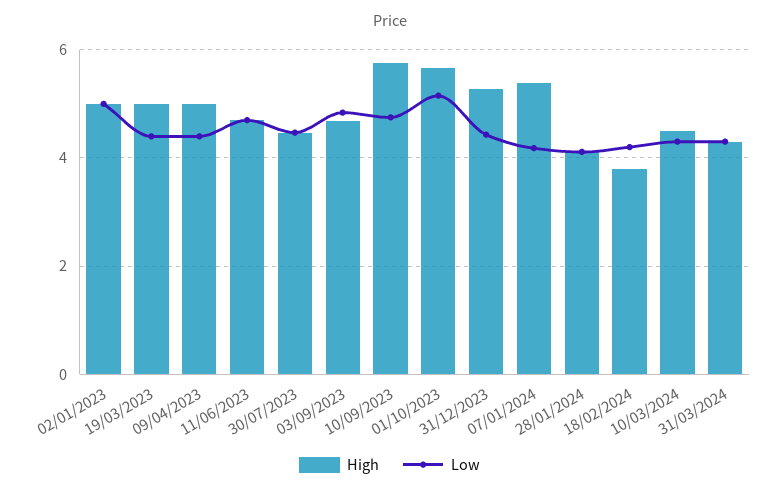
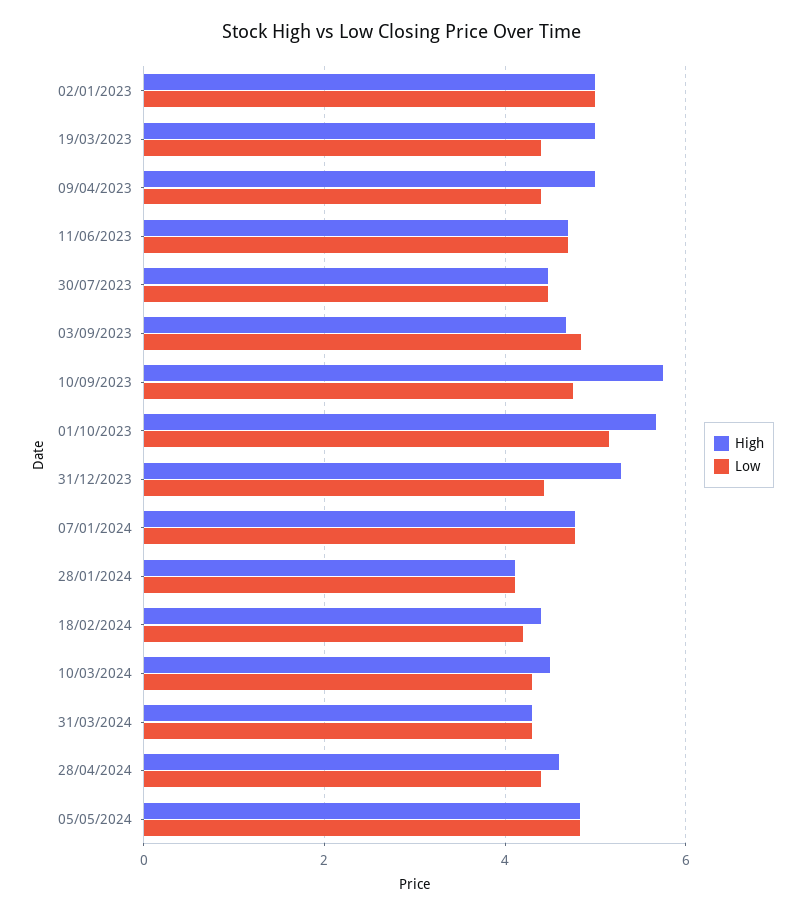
High, 07/01/2024: 5.4 -> 4.8
Low, 07/01/2024: 4.2 -> 4.8
High, 18/02/2024: 3.8 -> 4.4
High, 28/04/2024: none -> 4.6
Low, 28/04/2024: none -> 4.4
High, 05/05/2024: none -> 4.8
Low, 05/05/2024: none -> 4.8

